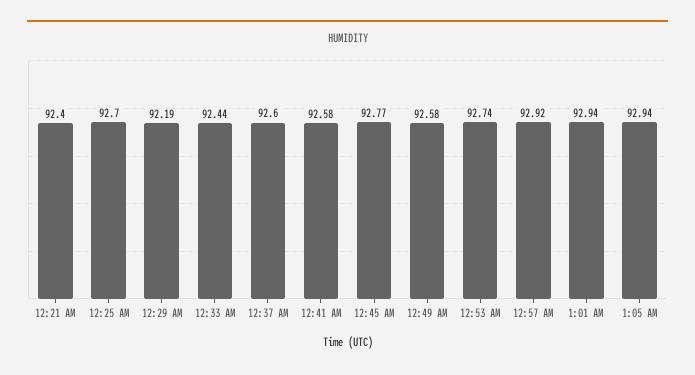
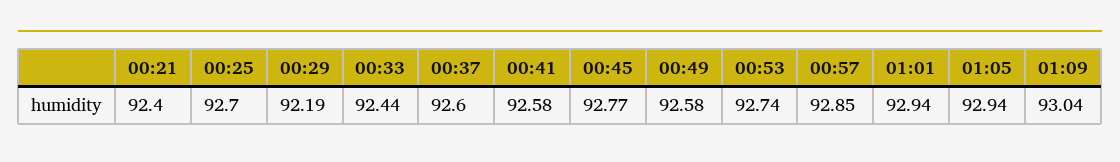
12:57 AM: 92.92 -> 92.85
01:09: none -> 93.04

